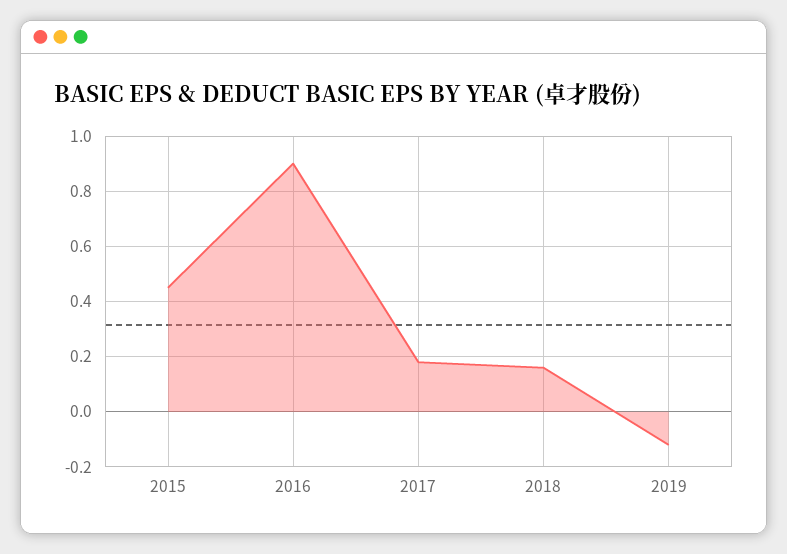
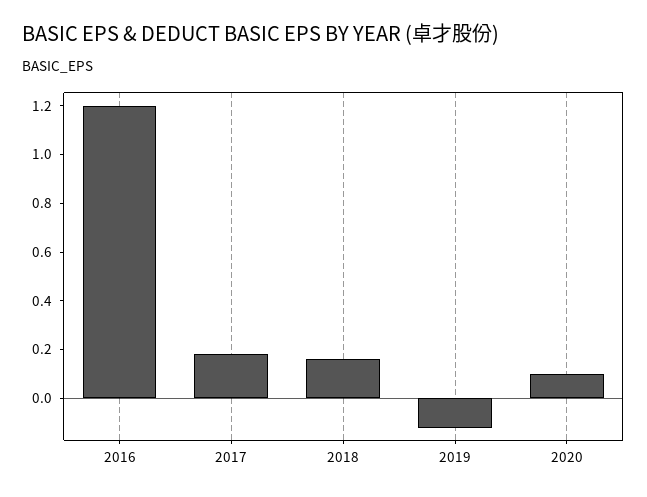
2015: 0.45 -> none
2016: 0.9 -> 1.2
2020: none -> 0.1

